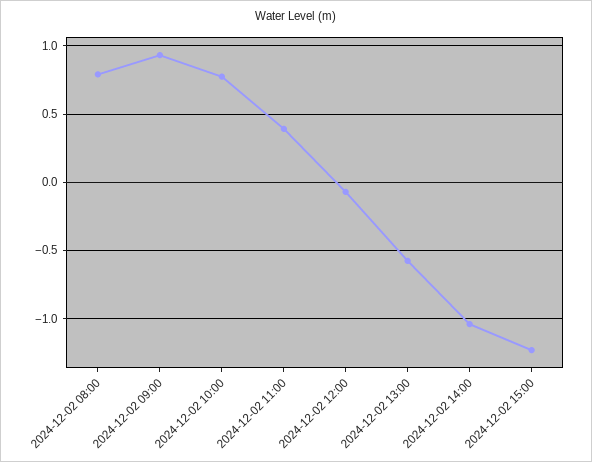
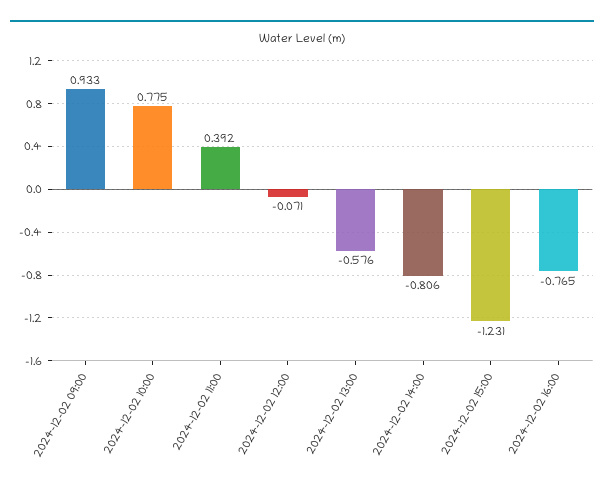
2024-12-02 08:00: 0.8 -> none
2024-12-02 14:00: -1.05 -> -0.806
2024-12-02 16:00: none -> -0.765

